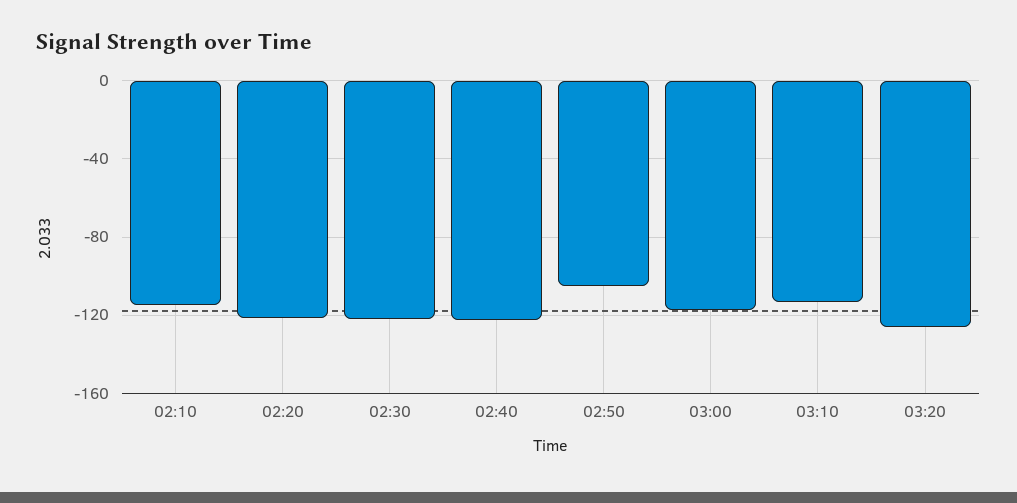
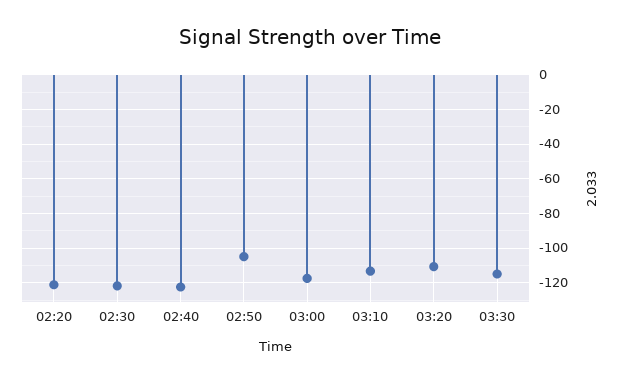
02:10: -115 -> none
03:20: -125 -> -110
03:30: none -> -115

